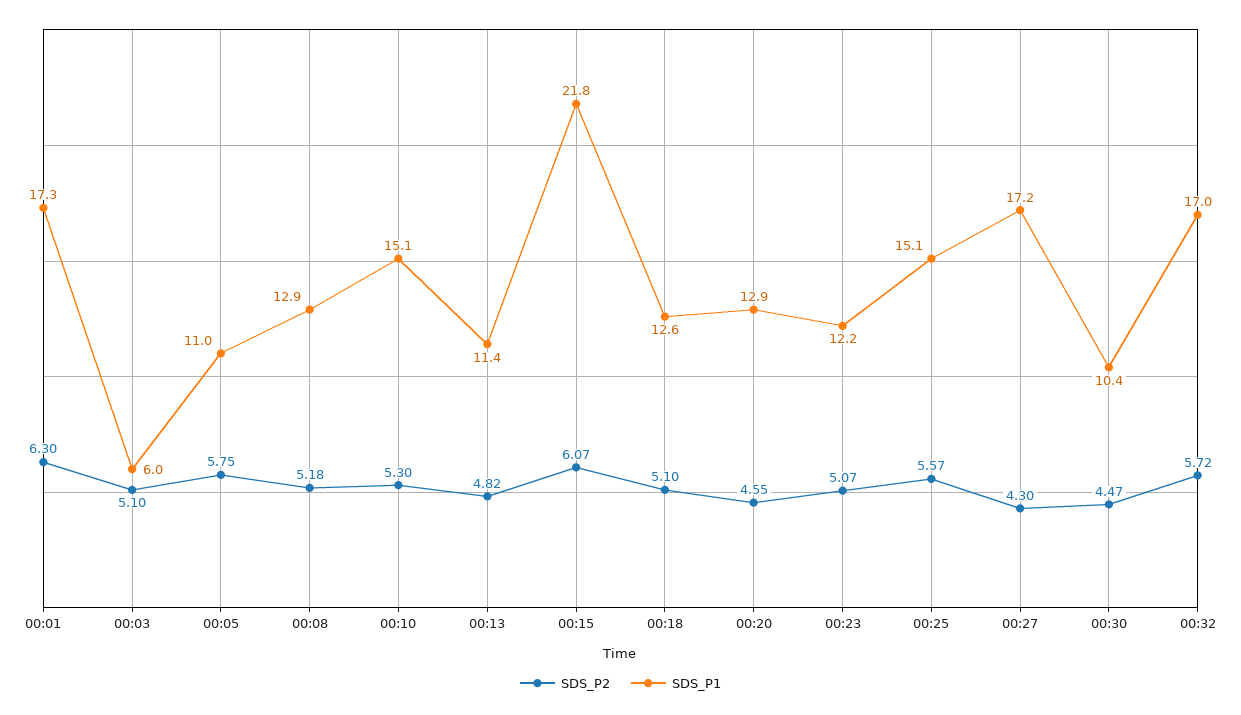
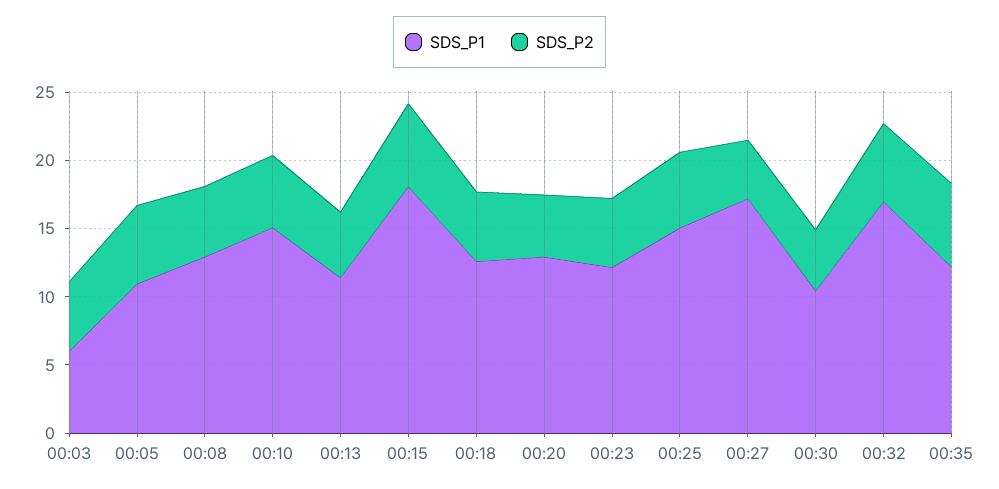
SDS_P2, 00:01: 6.3 -> none
SDS_P1, 00:01: 17.3 -> none
SDS_P1, 00:15: 21.8 -> 18
SDS_P1, 00:35: none -> 12
SDS_P2, 00:35: none -> 6

